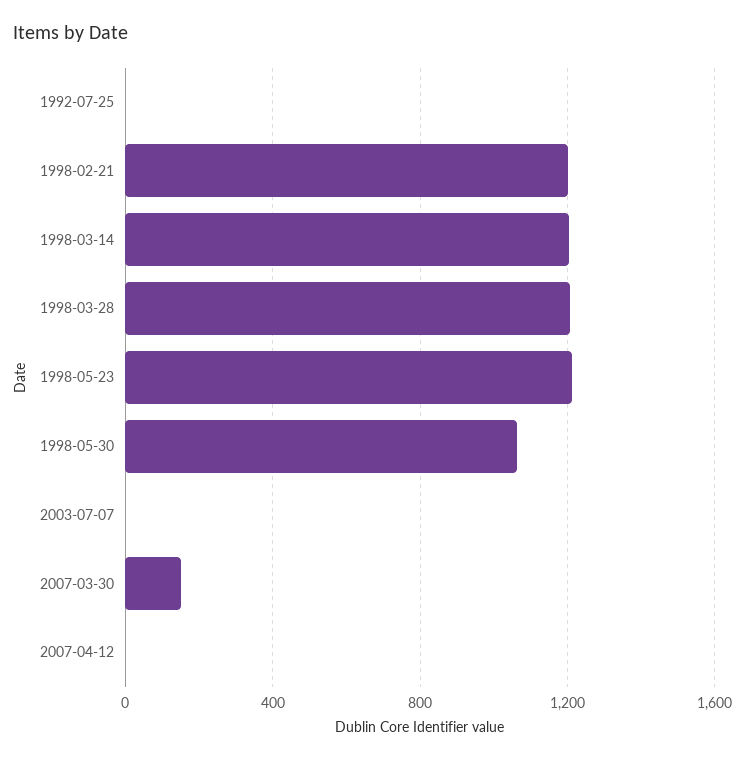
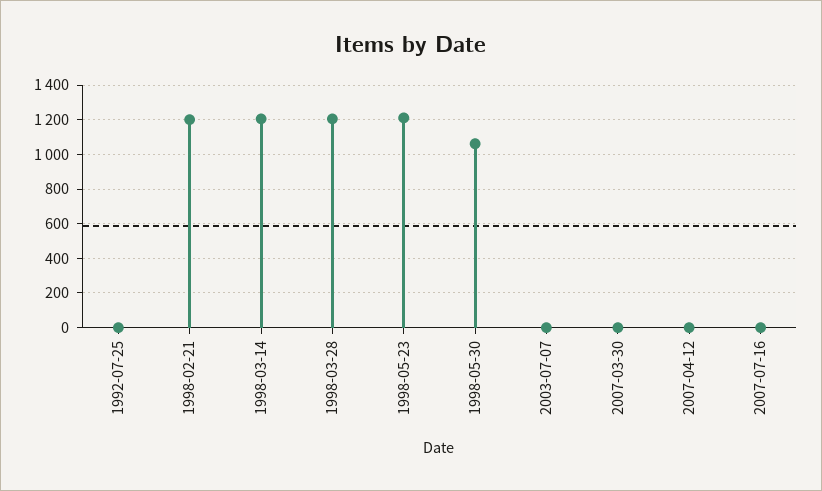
2007-03-30: 150 -> 0
2007-07-16: none -> 0

